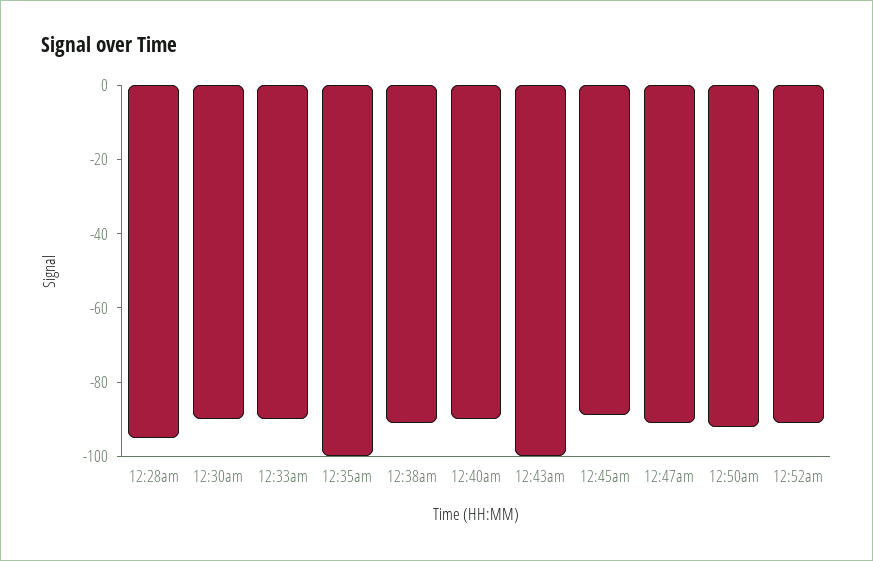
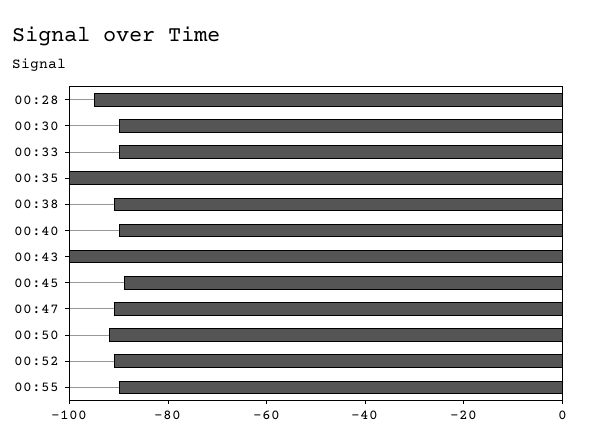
00:55: none -> -90

